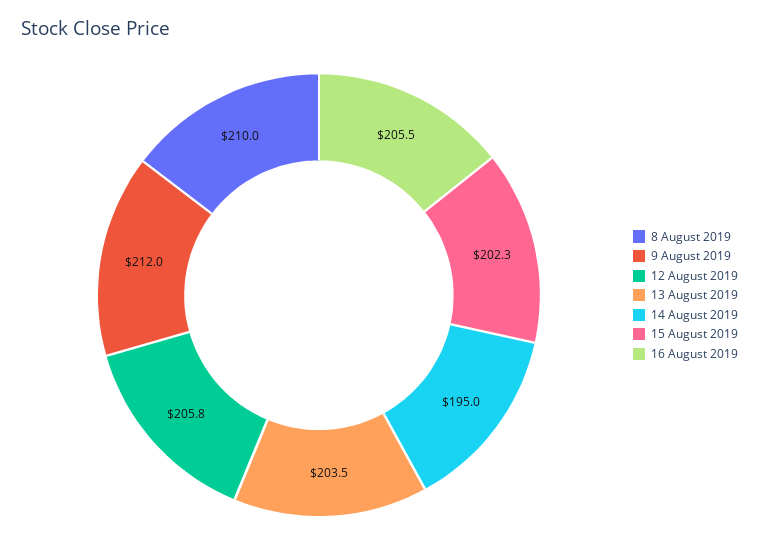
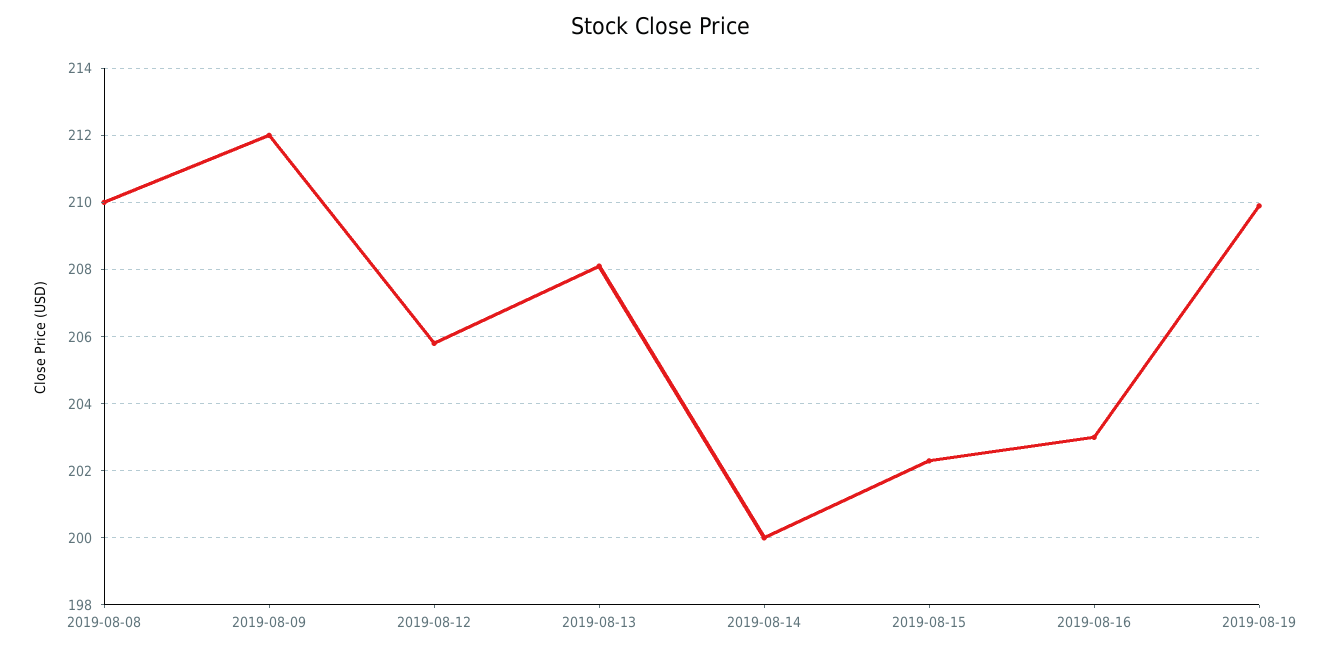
13 August 2019: 203.5 -> 208
14 August 2019: 195 -> 200
16 August 2019: 205.5 -> 203
2019-08-19: none -> 210

